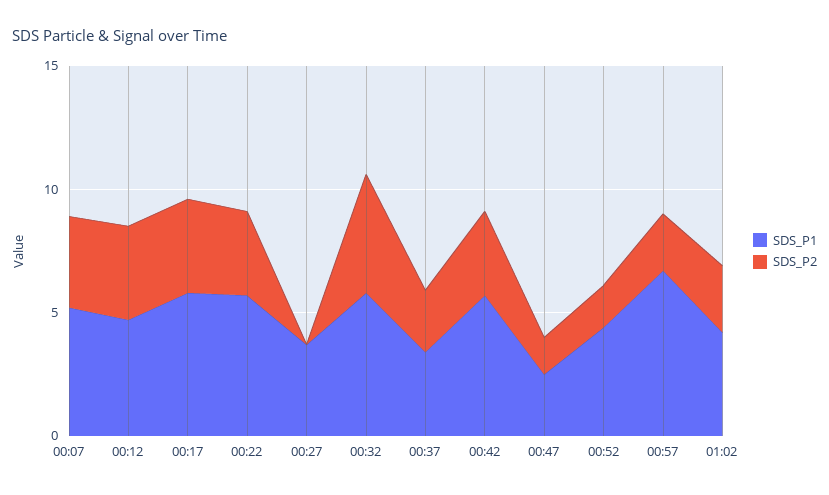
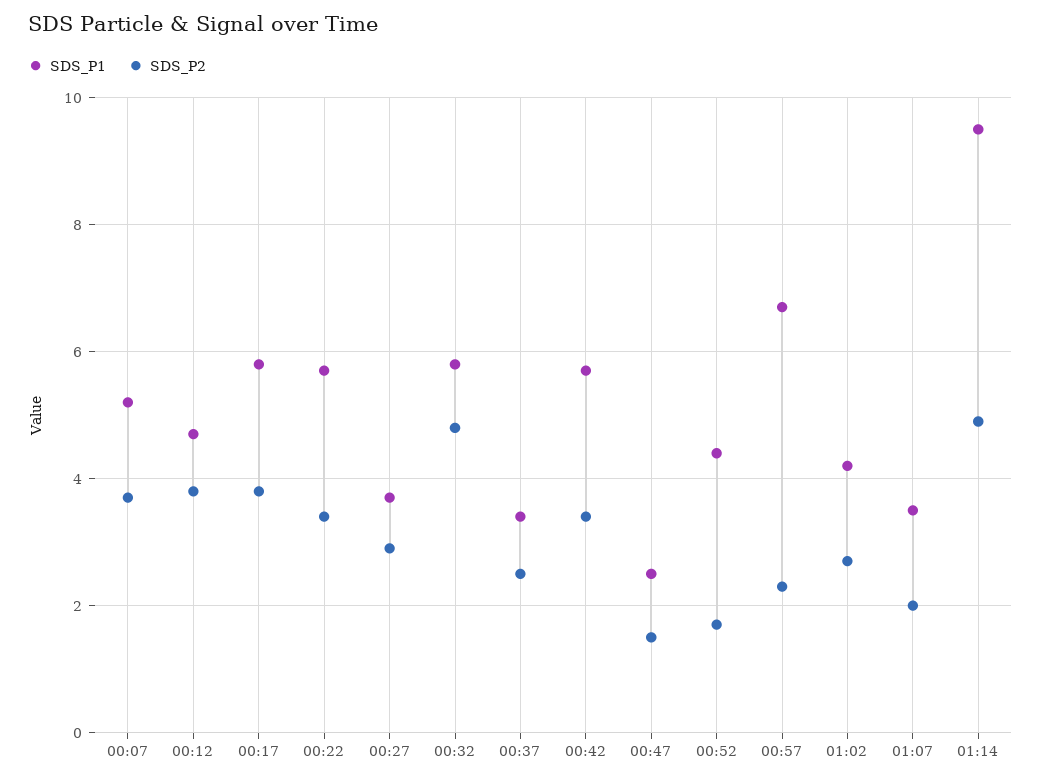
SDS_P2, 00:27: 0 -> 3
SDS_P1, 01:07: none -> 3.5
SDS_P2, 01:07: none -> 2
SDS_P1, 01:14: none -> 9.5
SDS_P2, 01:14: none -> 5

